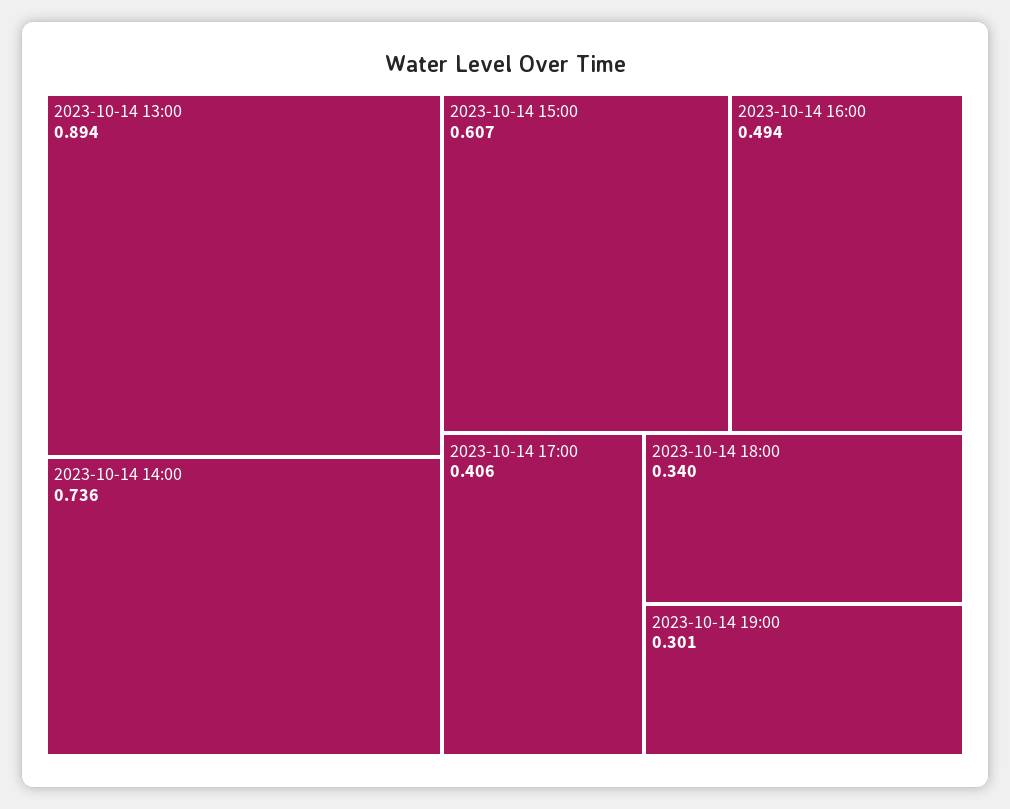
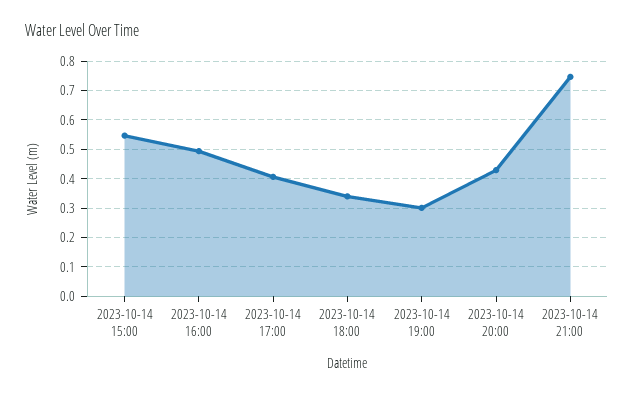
2023-10-14 13:00: 0.894 -> none
2023-10-14 14:00: 0.736 -> none
2023-10-14 15:00: 0.607 -> 0.55
2023-10-14 20:00: none -> 0.425
2023-10-14 21:00: none -> 0.75

